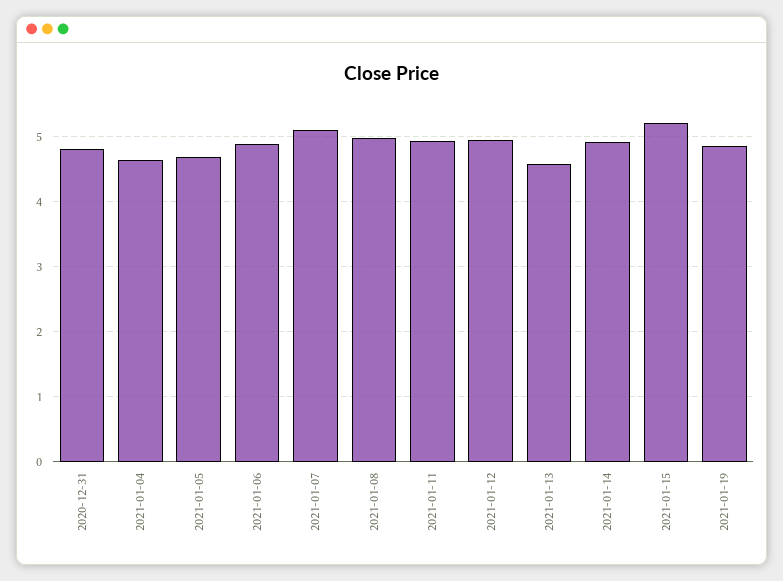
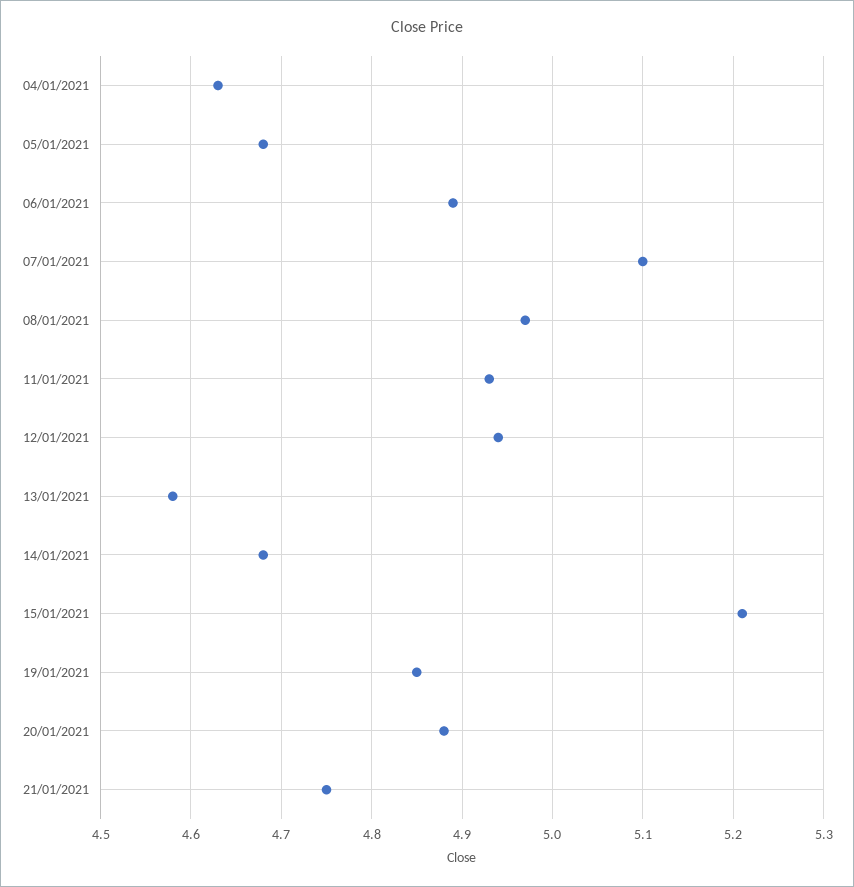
2020-12-31: 4.8 -> none
2021-01-14: 4.9 -> 4.68
20/01/2021: none -> 4.88
21/01/2021: none -> 4.75

